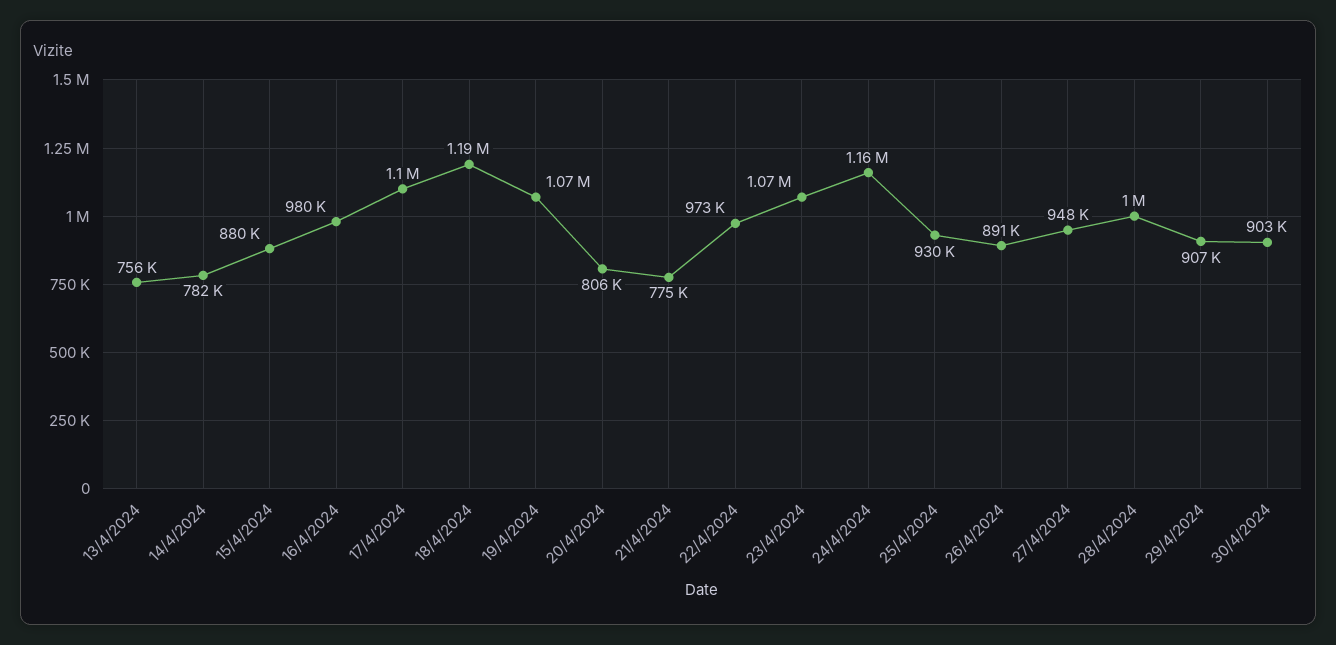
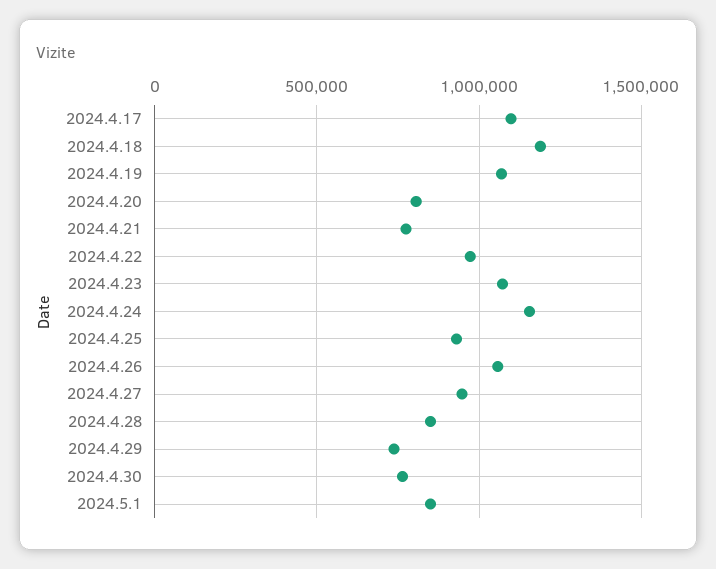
13/4/2024: 756000 -> none
14/4/2024: 782000 -> none
15/4/2024: 880000 -> none
16/4/2024: 980000 -> none
26/4/2024: 891000 -> 1050000
28/4/2024: 1000000 -> 850000
29/4/2024: 907000 -> 750000
30/4/2024: 903000 -> 750000
2024.5.1: none -> 850000

